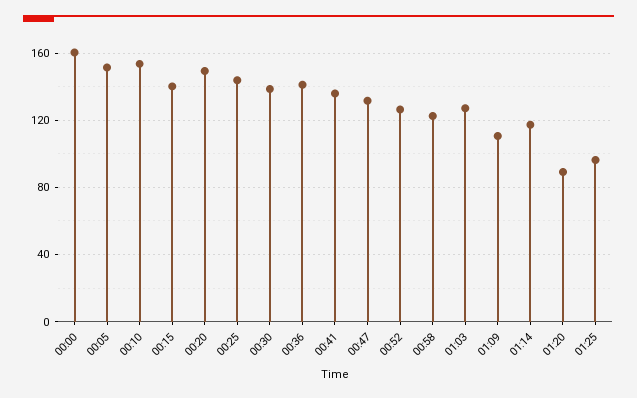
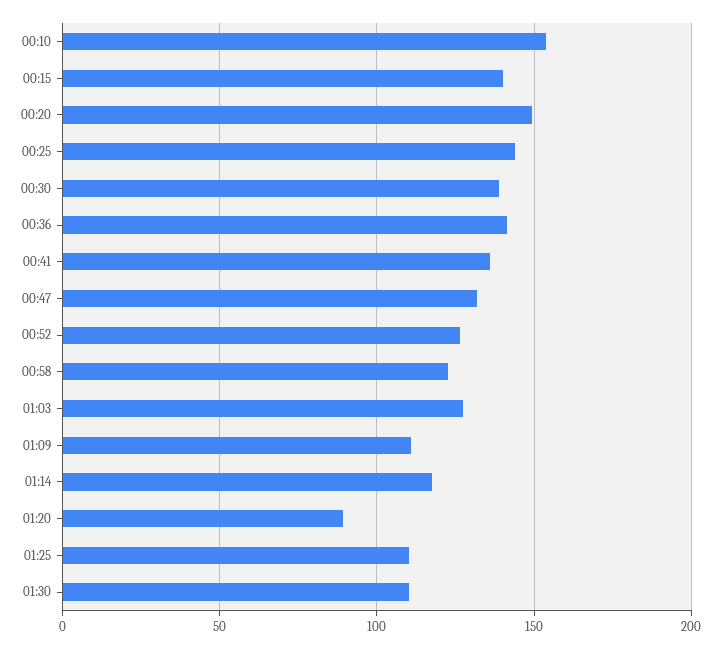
00:00: 160 -> none
00:05: 150 -> none
01:25: 95 -> 110
01:30: none -> 110

